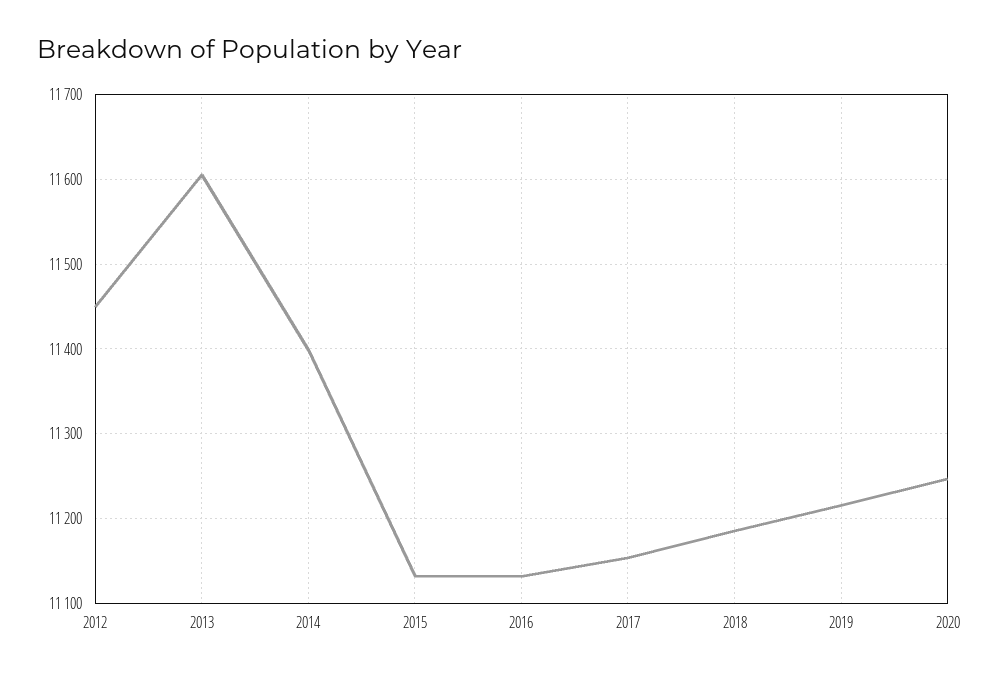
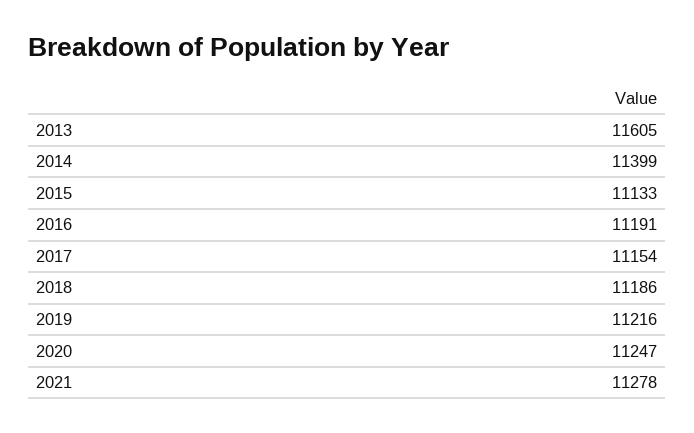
2012: 11450 -> none
2016: 11130 -> 11191
2021: none -> 11278

